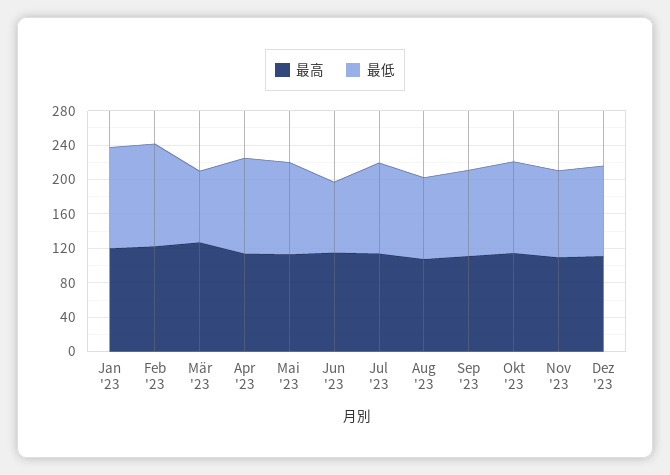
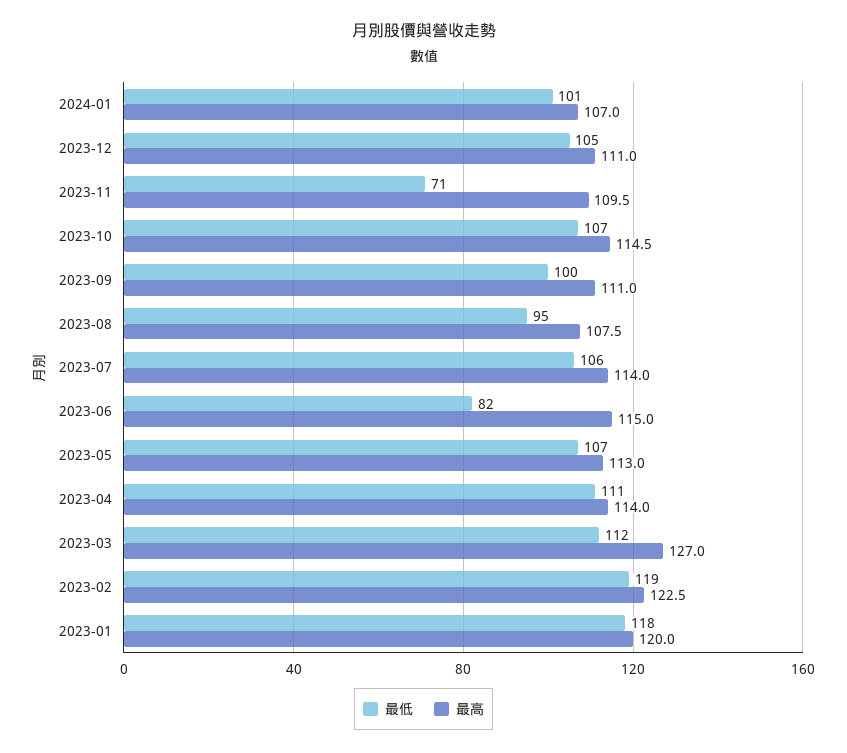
最低, Mär '23: 80 -> 112
最低, Nov '23: 100 -> 71
最低, 2024-01: none -> 101
最高, 2024-01: none -> 107

